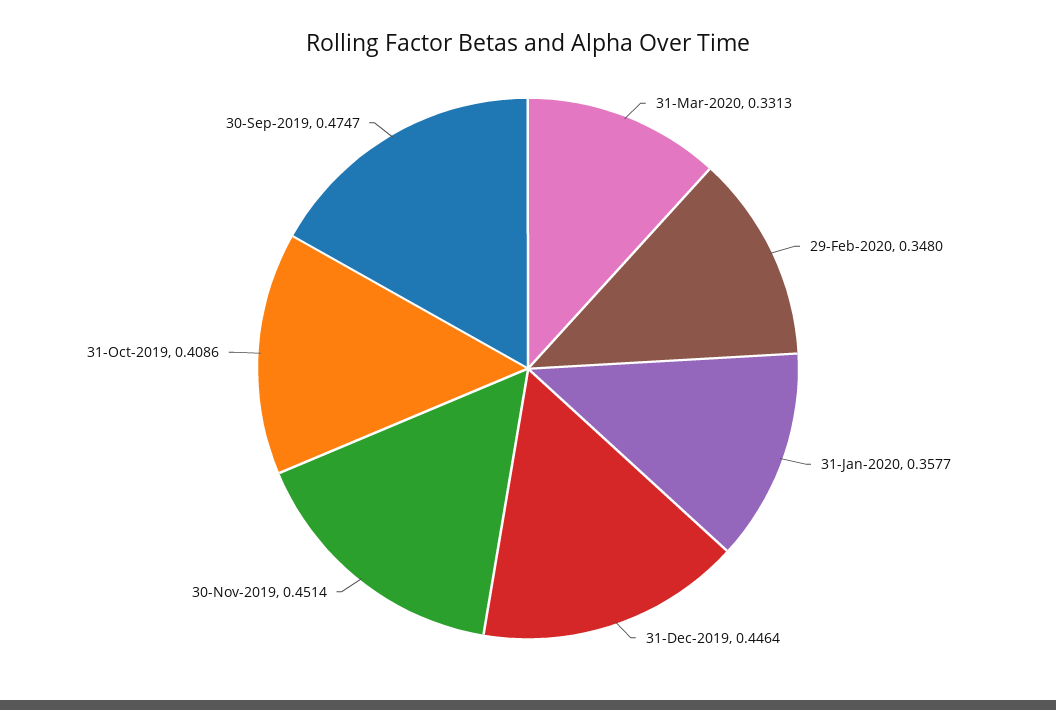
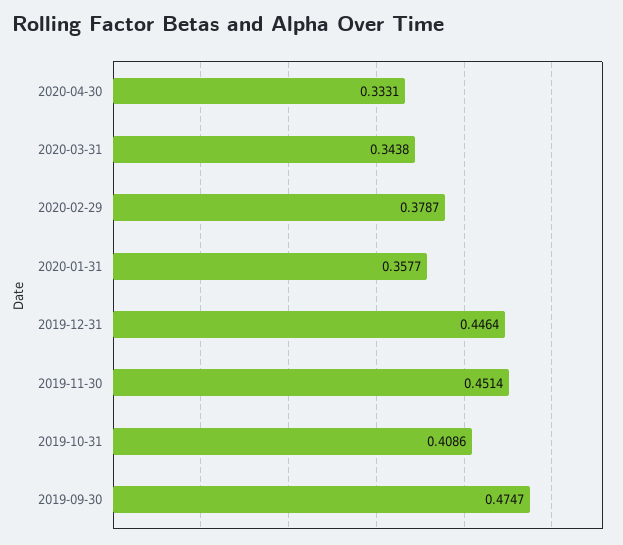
31-Mar-2020: 0.3313 -> 0.3438
29-Feb-2020: 0.348 -> 0.3787
2020-04-30: none -> 0.3331

